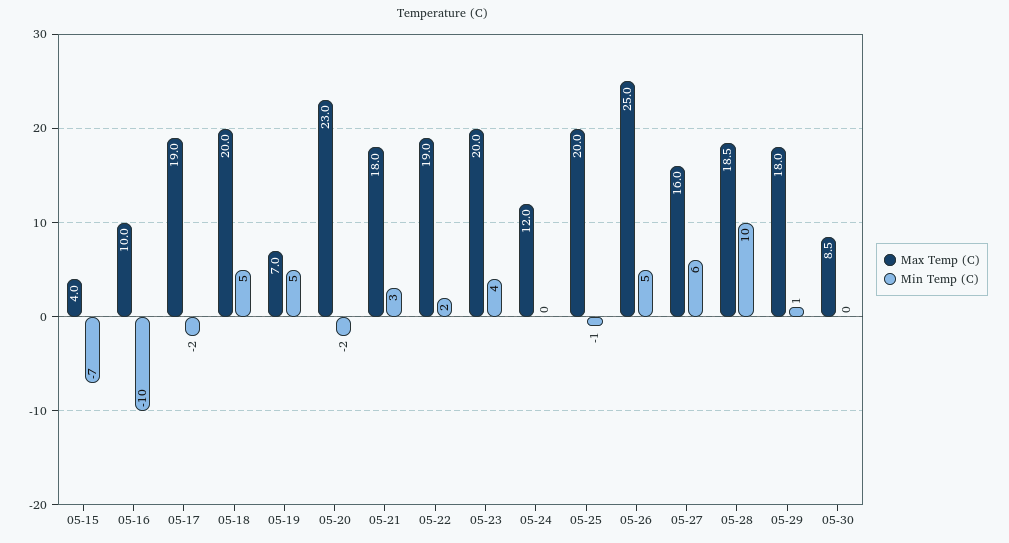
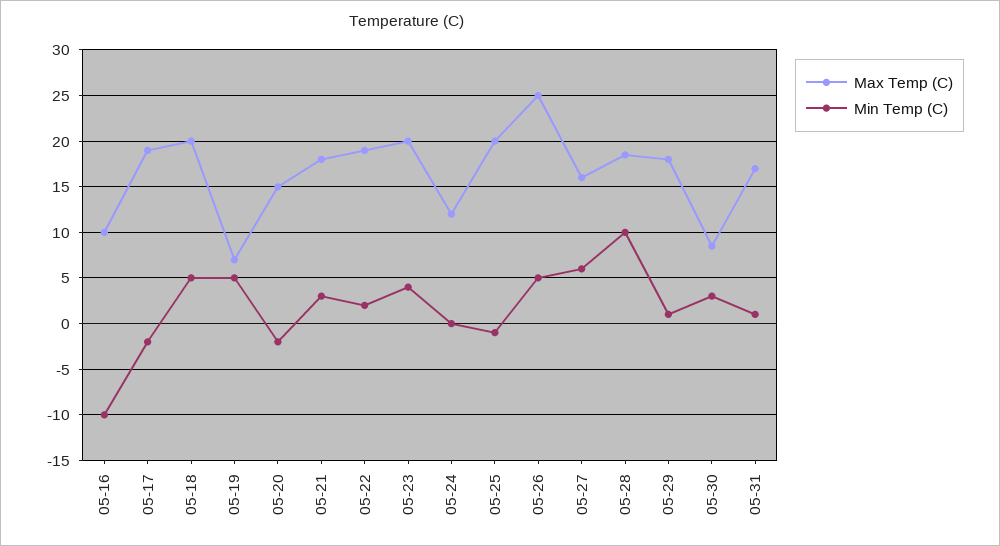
Max Temp (C), 05-15: 4 -> none
Min Temp (C), 05-15: -7 -> none
Max Temp (C), 05-20: 23 -> 15
Min Temp (C), 05-30: 0 -> 3
Max Temp (C), 05-31: none -> 17
Min Temp (C), 05-31: none -> 1

